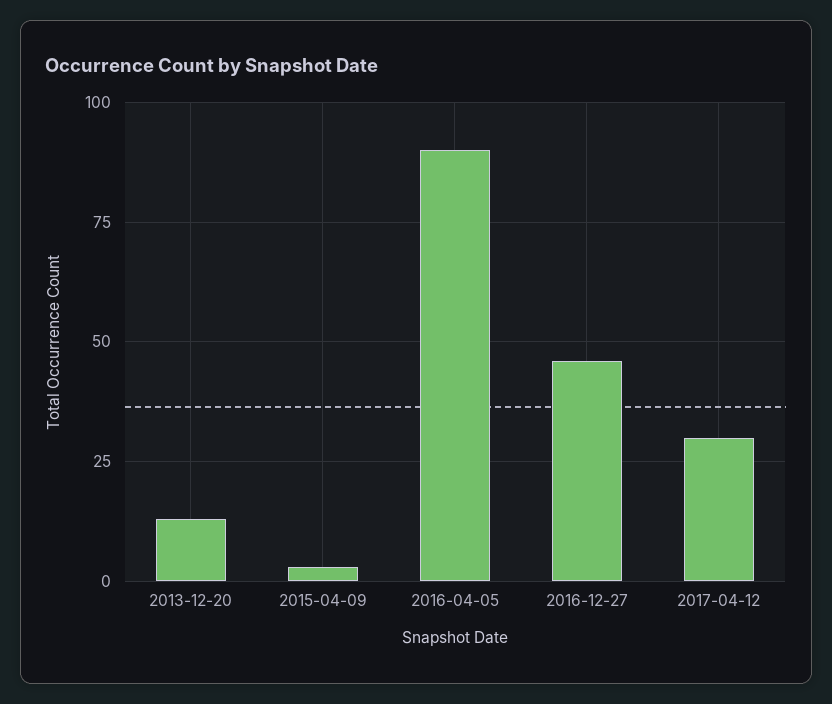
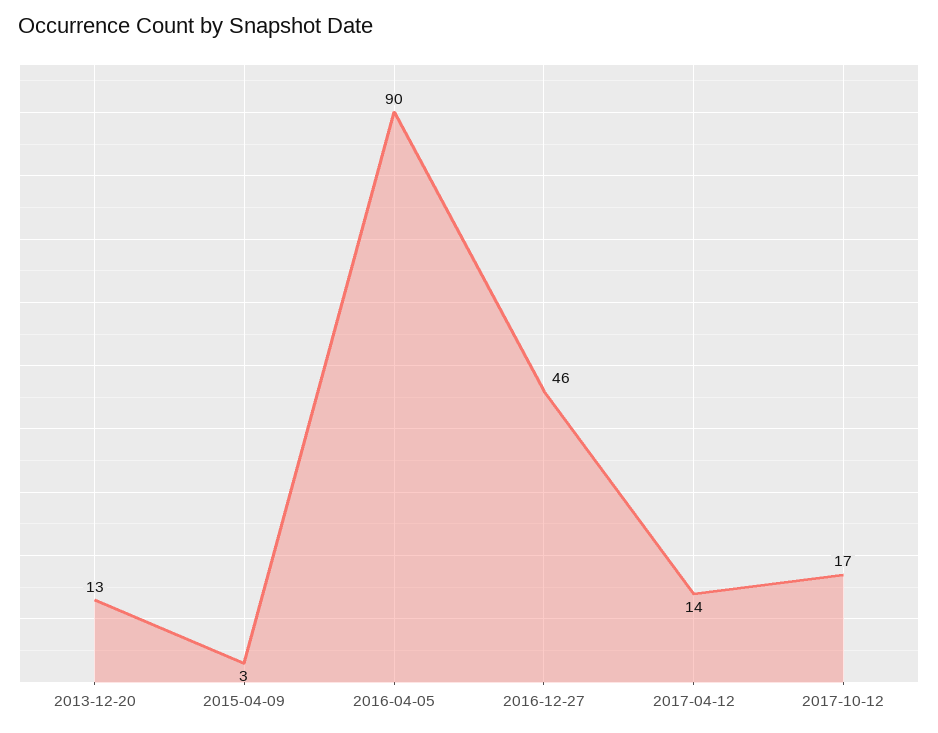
2017-04-12: 30 -> 14
2017-10-12: none -> 17

